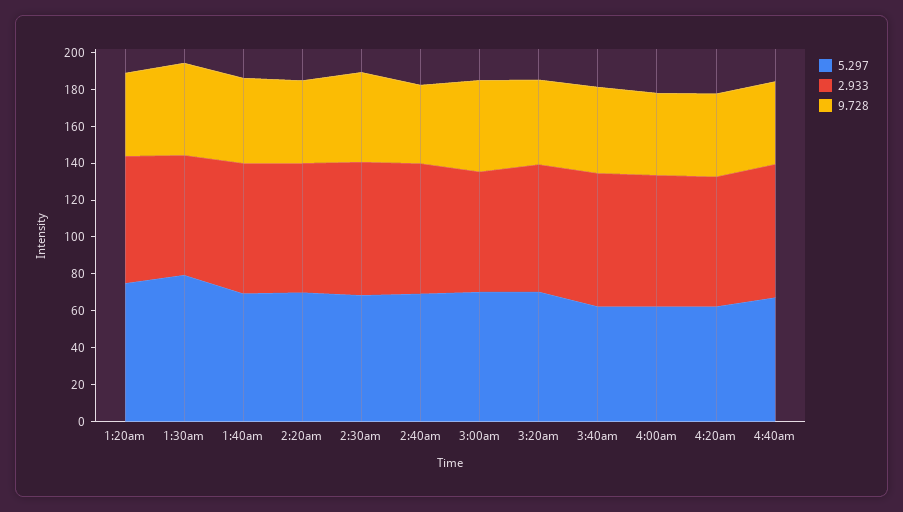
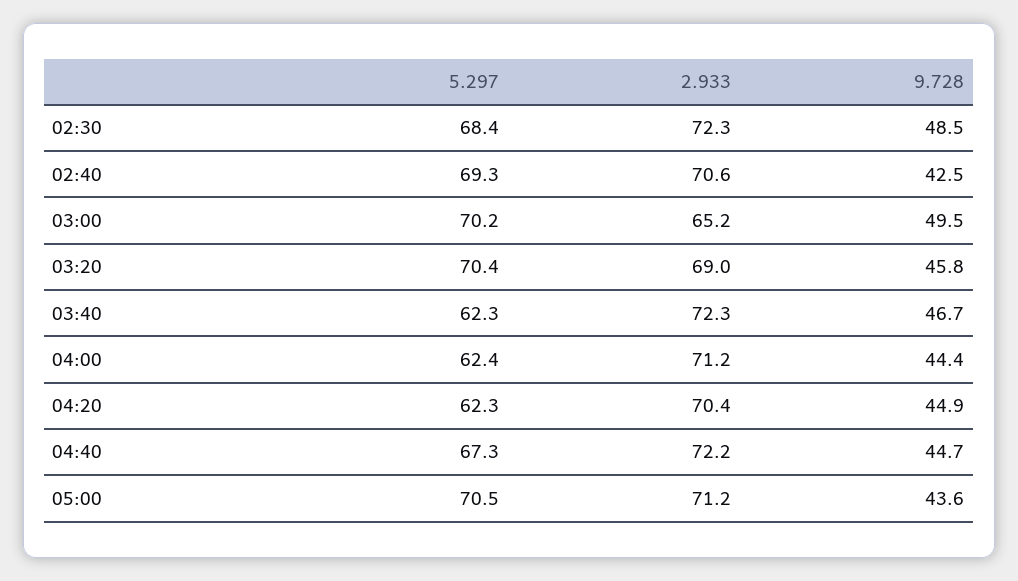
5.297, 1:20am: 75 -> none
2.933, 1:20am: 70 -> none
9.728, 1:20am: 45 -> none
5.297, 1:30am: 80 -> none
2.933, 1:30am: 65 -> none
9.728, 1:30am: 50 -> none
5.297, 1:40am: 70 -> none
2.933, 1:40am: 70 -> none
9.728, 1:40am: 45 -> none
5.297, 2:20am: 70 -> none
2.933, 2:20am: 70 -> none
9.728, 2:20am: 45 -> none
5.297, 05:00: none -> 70.5
2.933, 05:00: none -> 71.2
9.728, 05:00: none -> 43.6

